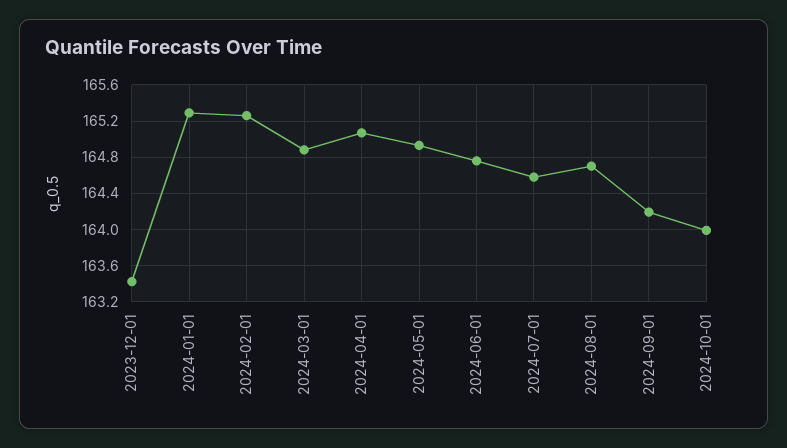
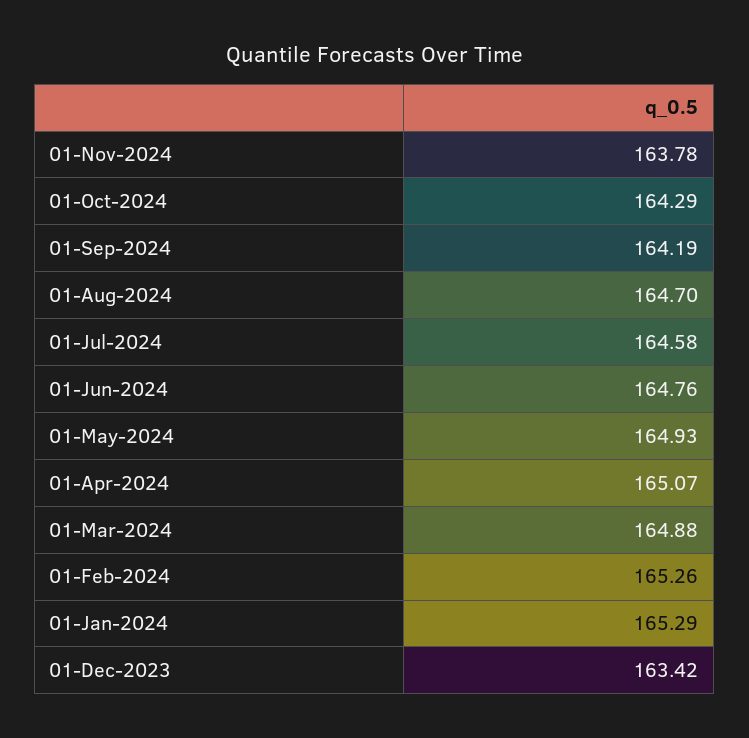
2024-10-01: 164 -> 164.29
01-Nov-2024: none -> 163.78

